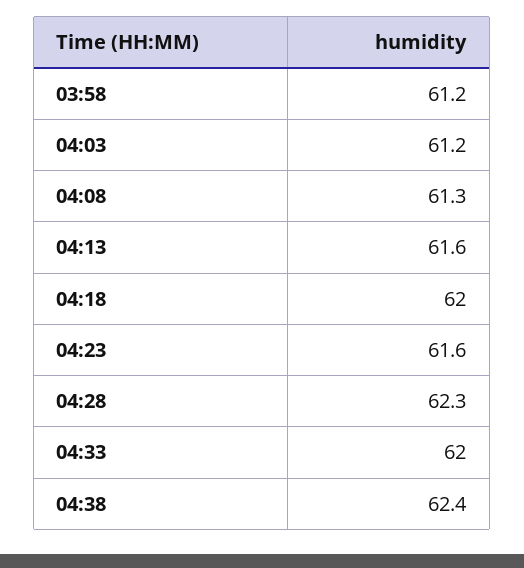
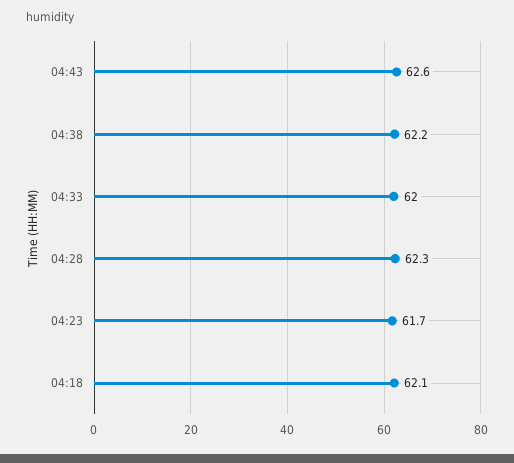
03:58: 61.2 -> none
04:03: 61.2 -> none
04:08: 61.3 -> none
04:13: 61.6 -> none
04:18: 62 -> 62.1
04:23: 61.6 -> 61.7
04:38: 62.4 -> 62.2
04:43: none -> 62.6

